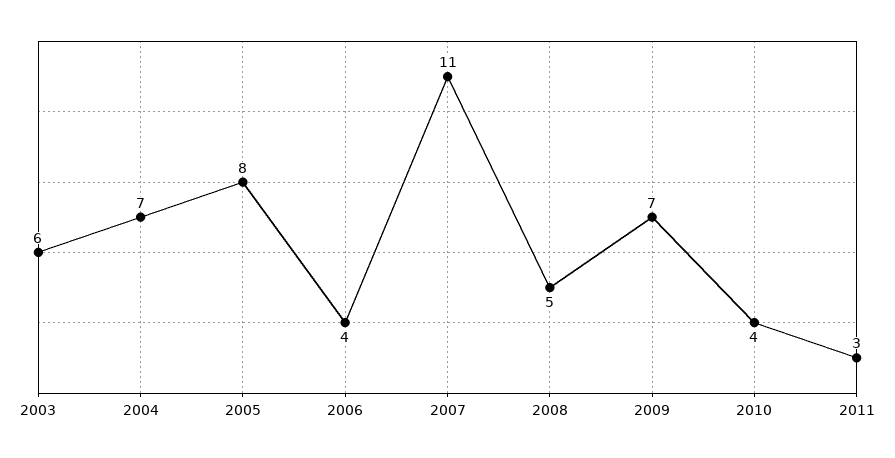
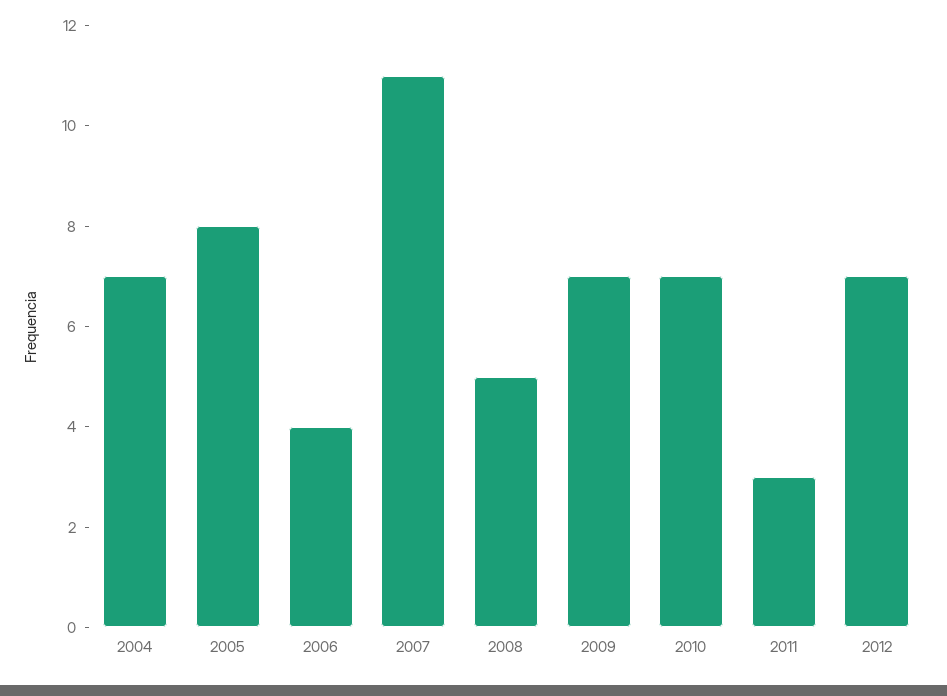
2003: 6 -> none
2010: 4 -> 7
2012: none -> 7

